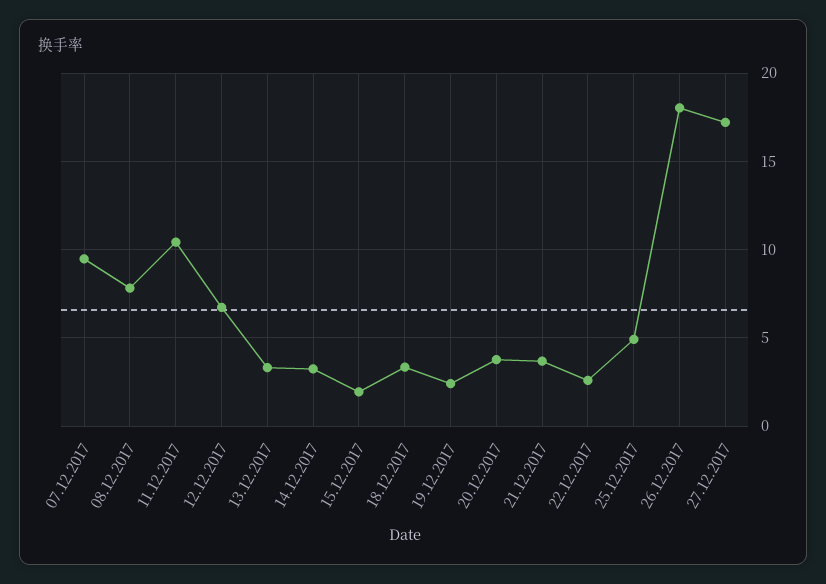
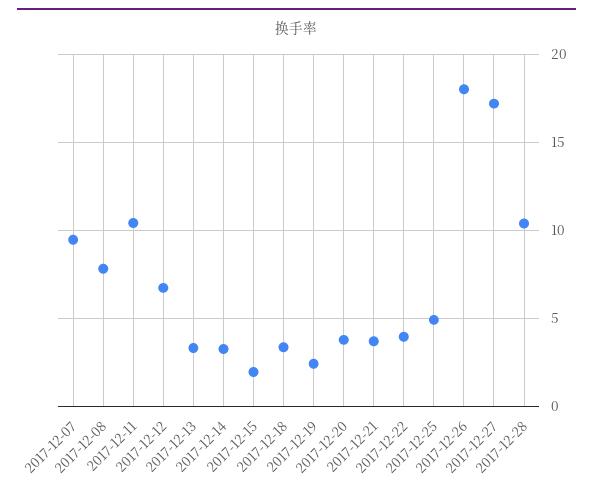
22.12.2017: 2.5 -> 4
2017-12-28: none -> 10.5

